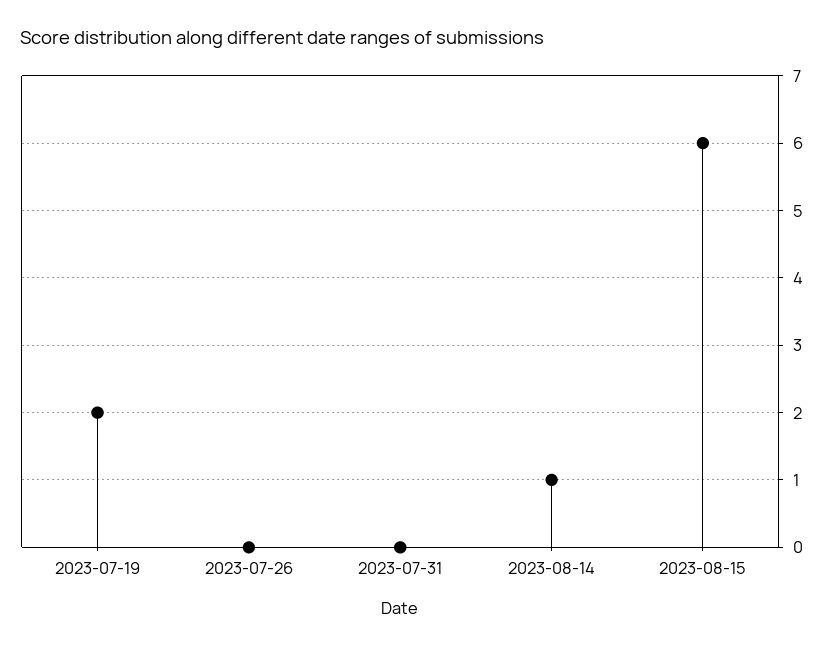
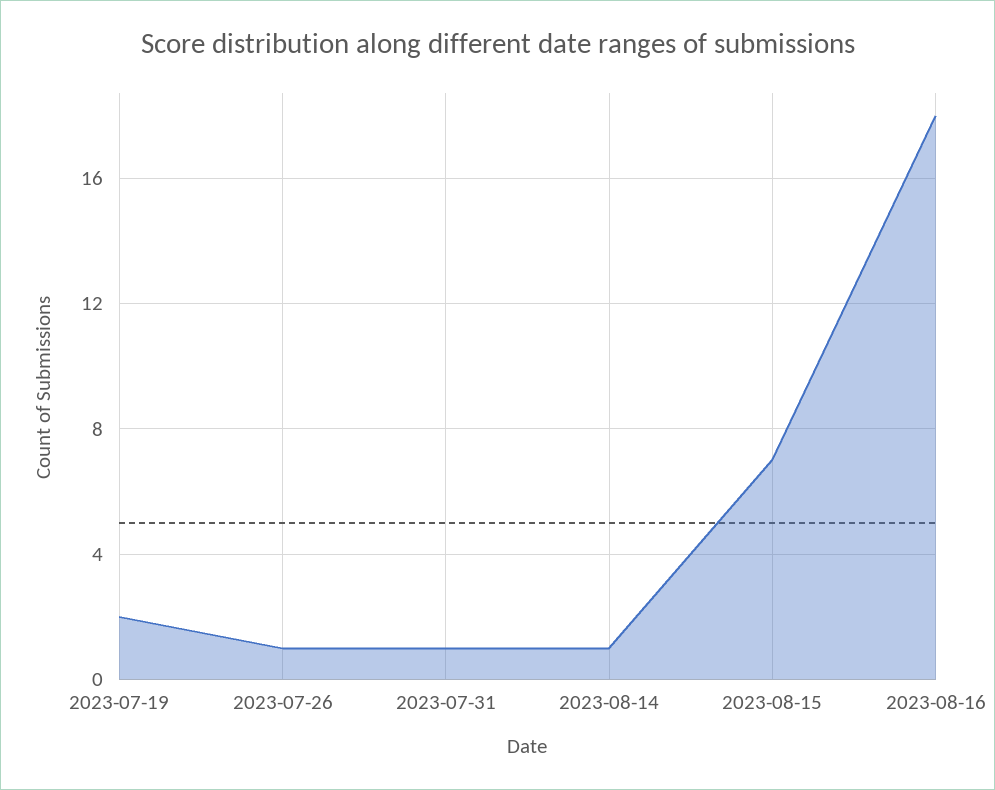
2023-07-26: 0 -> 1
2023-07-31: 0 -> 1
2023-08-15: 6 -> 7
2023-08-16: none -> 18

